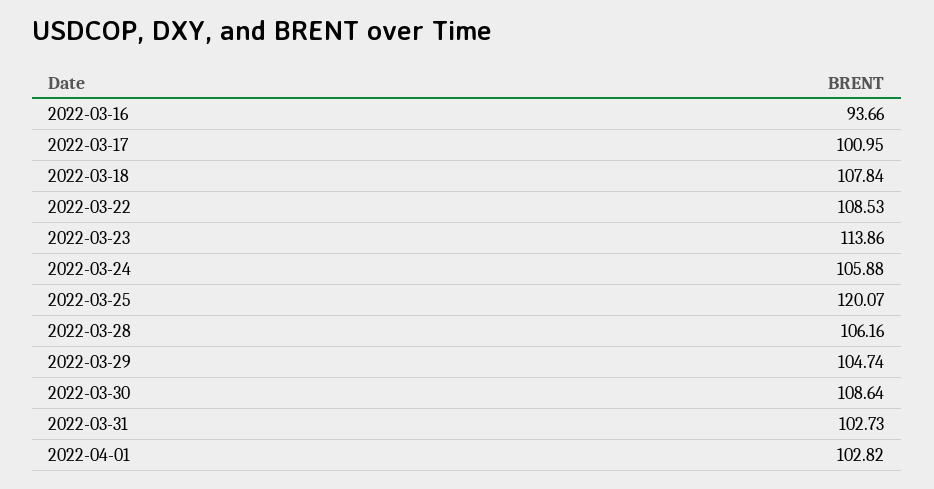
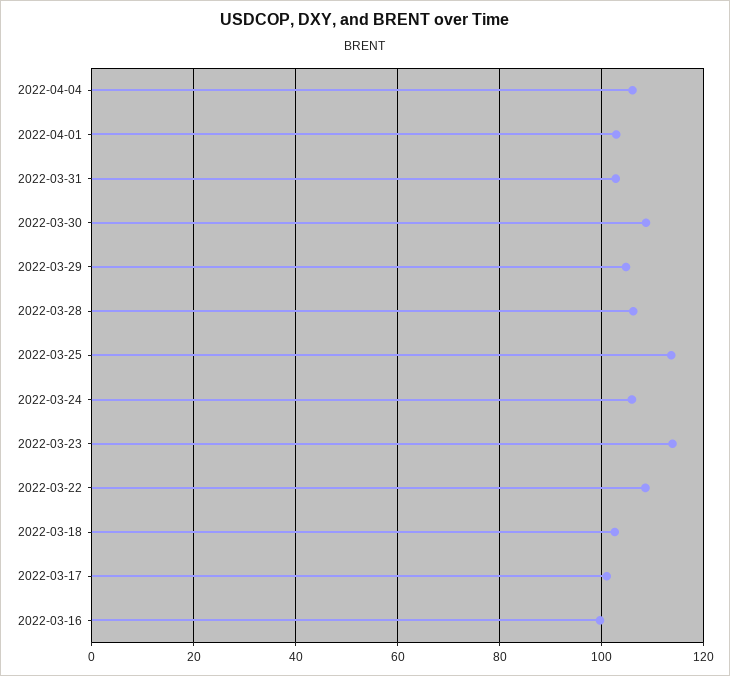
2022-03-16: 93.66 -> 100
2022-03-18: 107.84 -> 102
2022-03-25: 120.07 -> 114
2022-04-04: none -> 106

